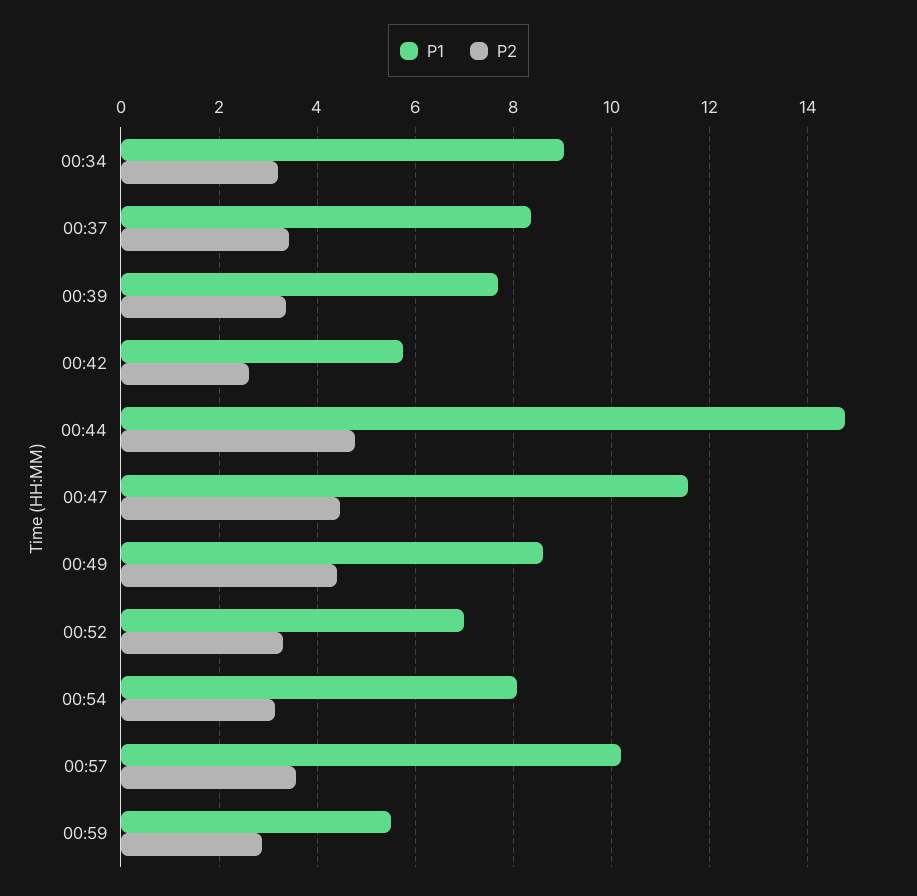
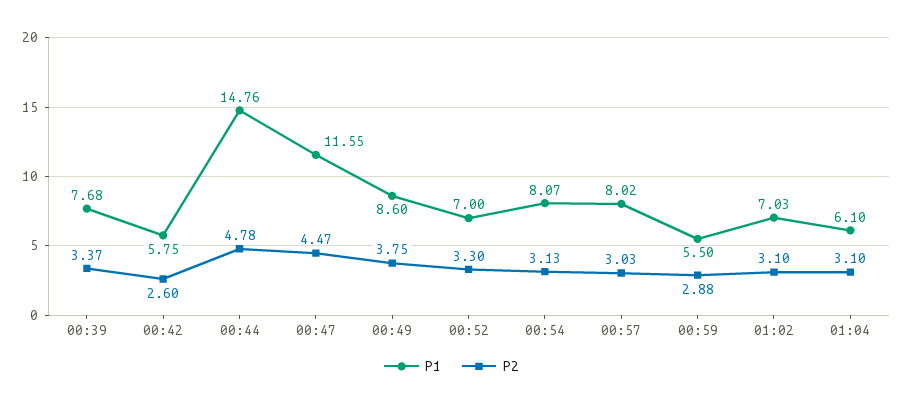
P1, 00:34: 9 -> none
P2, 00:34: 3.2 -> none
P1, 00:37: 8.4 -> none
P2, 00:37: 3.4 -> none
P2, 00:49: 4.4 -> 3.75
P1, 00:57: 10.2 -> 8.02
P2, 00:57: 3.6 -> 3.03
P1, 01:02: none -> 7.03
P2, 01:02: none -> 3.1
P1, 01:04: none -> 6.1
P2, 01:04: none -> 3.1

